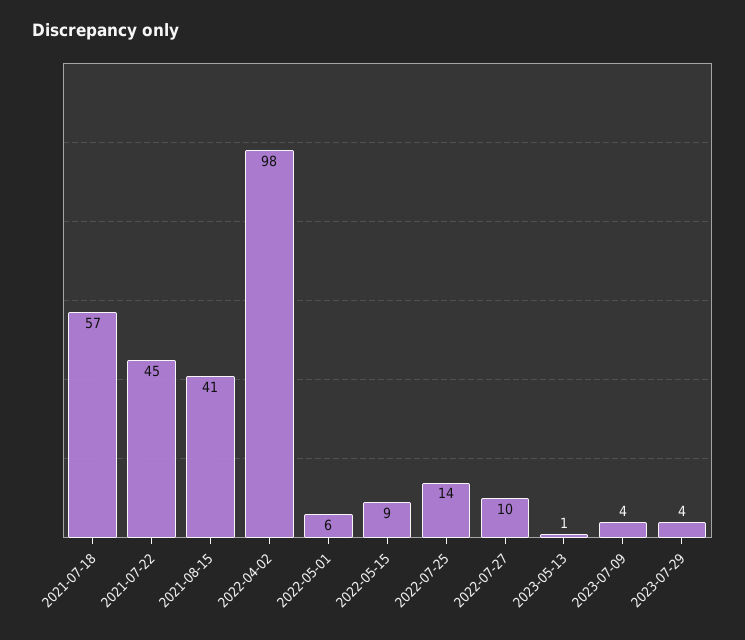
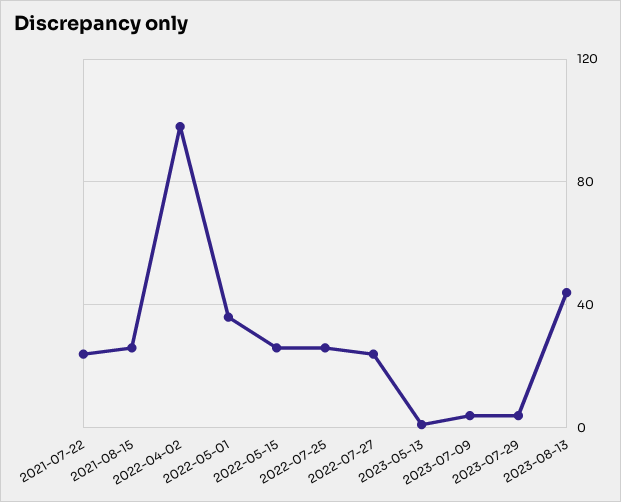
2021-07-18: 57 -> none
2021-07-22: 45 -> 25
2021-08-15: 41 -> 25
2022-05-01: 6 -> 35
2022-05-15: 9 -> 25
2022-07-25: 14 -> 25
2022-07-27: 10 -> 25
2023-08-13: none -> 45

